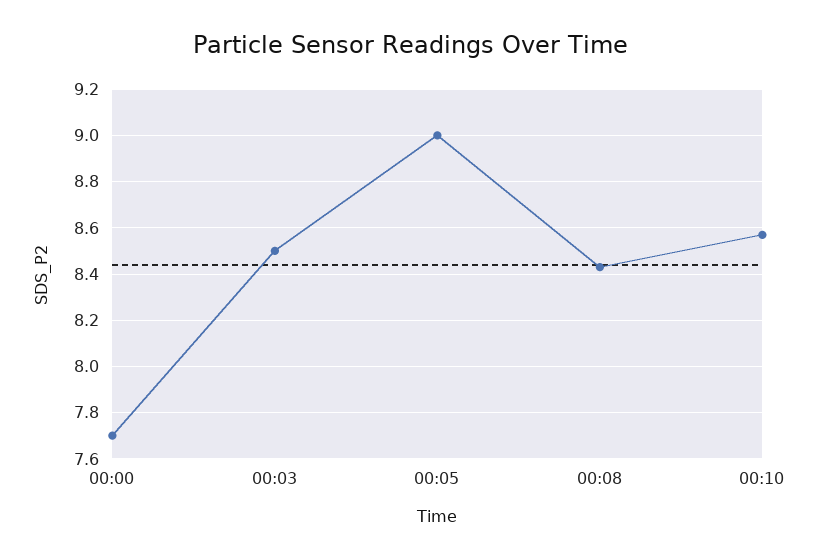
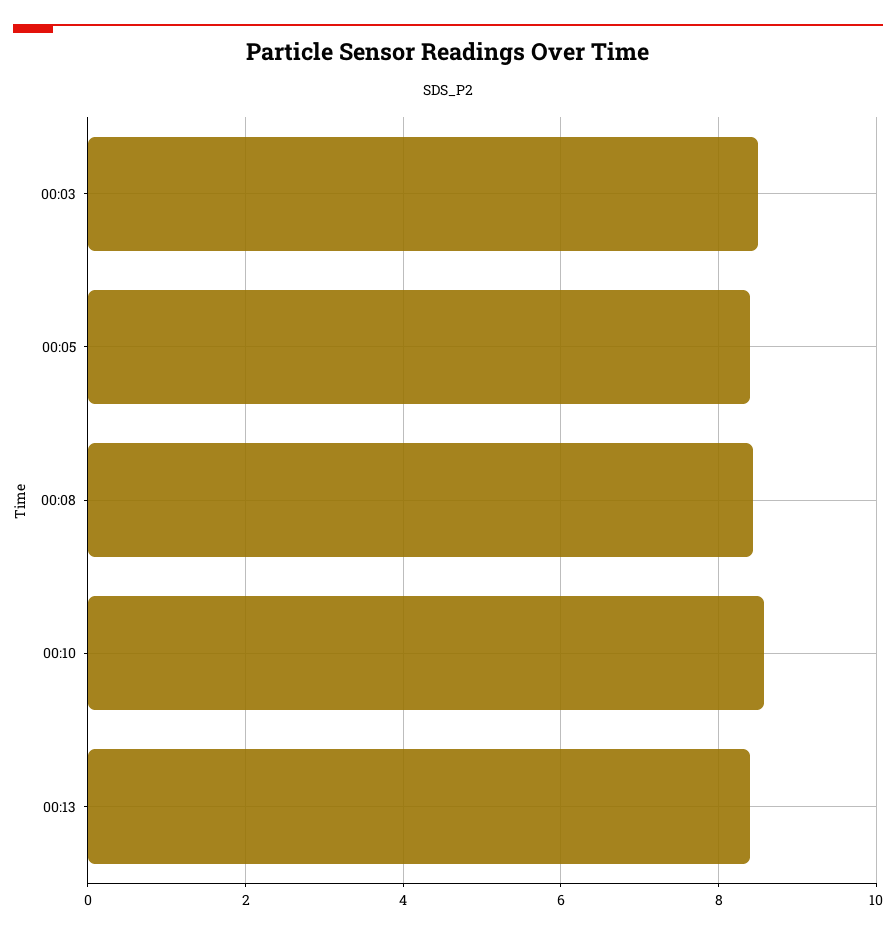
00:00: 7.7 -> none
00:05: 9 -> 8.4
00:13: none -> 8.4

